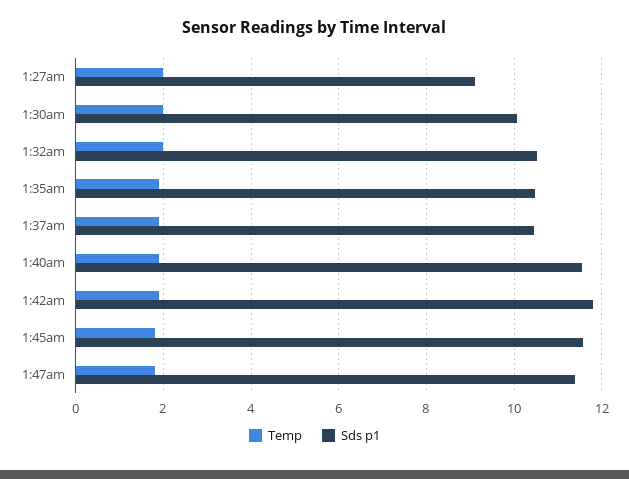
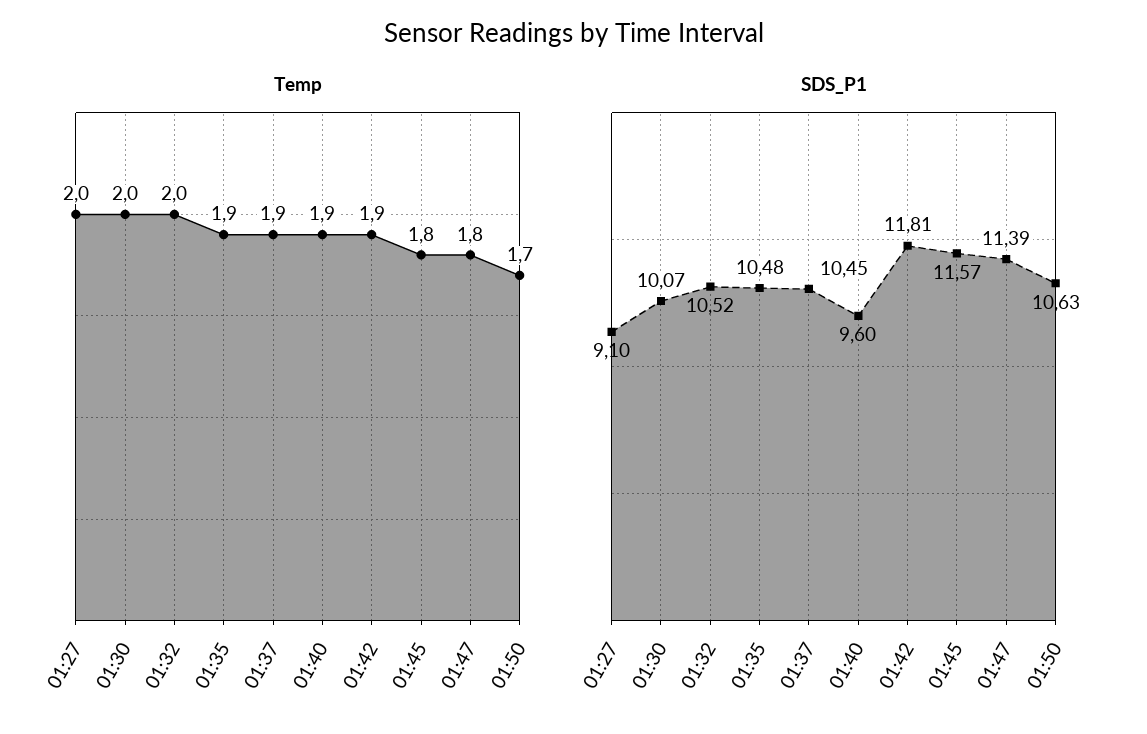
Sds p1, 1:40am: 11.6 -> 9.6
Temp, 01:50: none -> 1.7
Sds p1, 01:50: none -> 10.63

